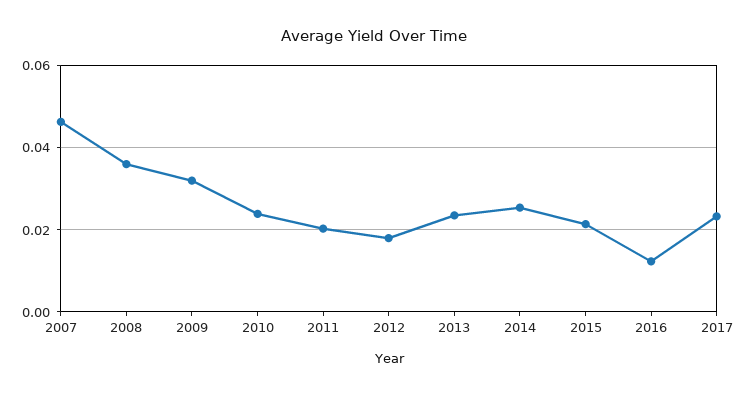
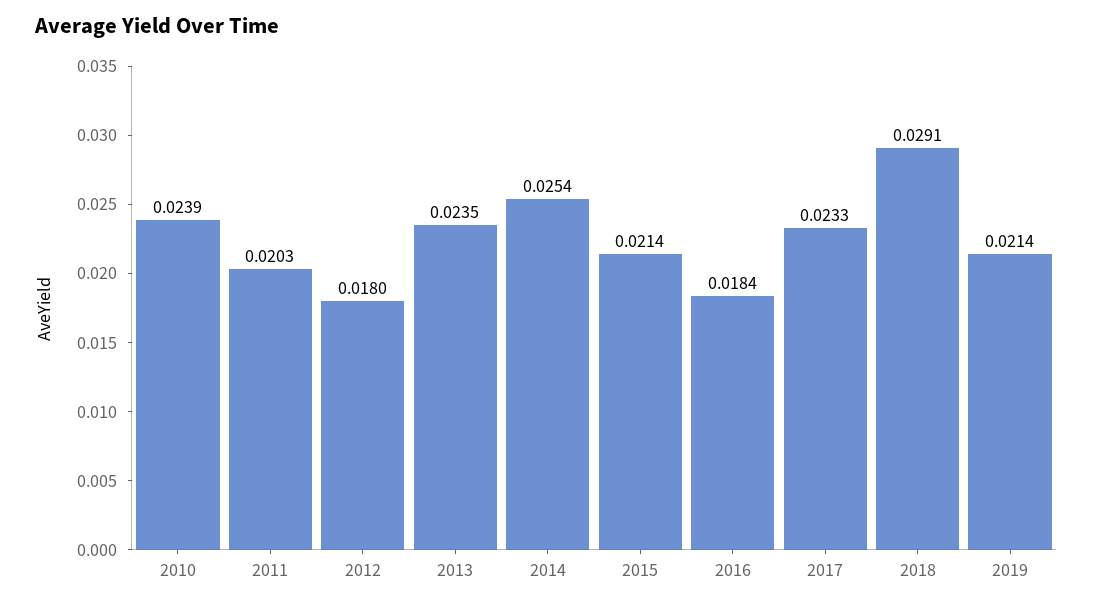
2007: 0.046 -> none
2008: 0.036 -> none
2009: 0.032 -> none
2016: 0.012 -> 0.0184
2018: none -> 0.0291
2019: none -> 0.0214

